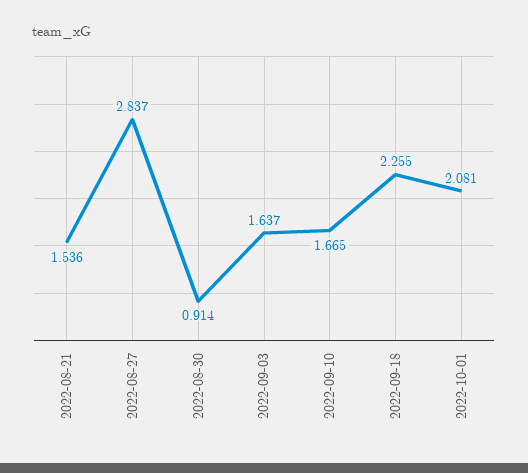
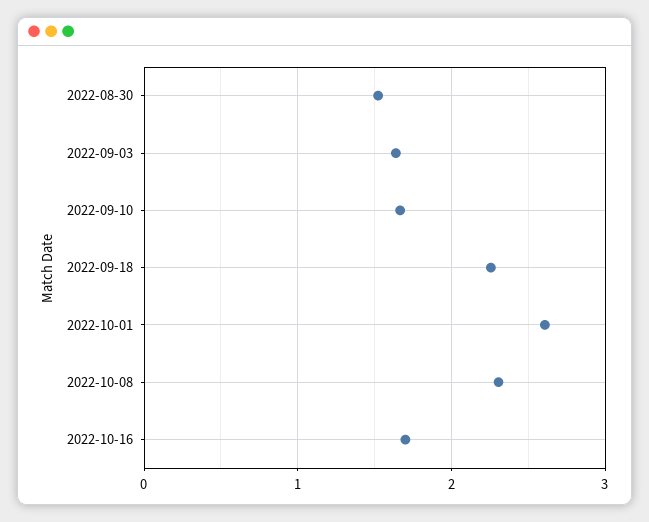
2022-08-21: 1.536 -> none
2022-08-27: 2.837 -> none
2022-08-30: 0.914 -> 1.5
2022-10-01: 2.081 -> 2.6
2022-10-08: none -> 2.3
2022-10-16: none -> 1.7

